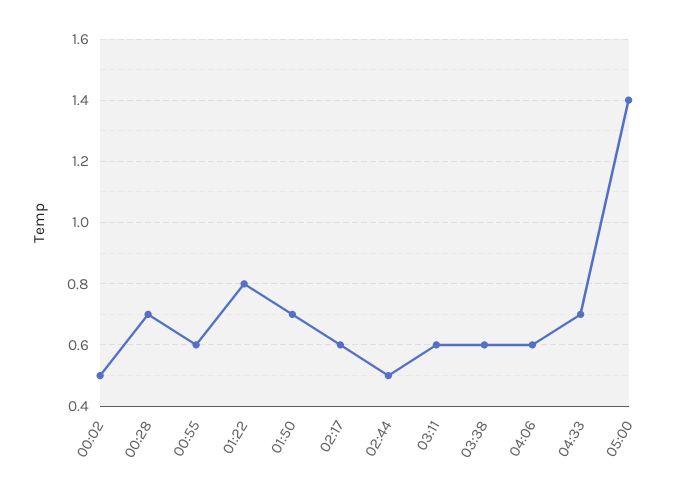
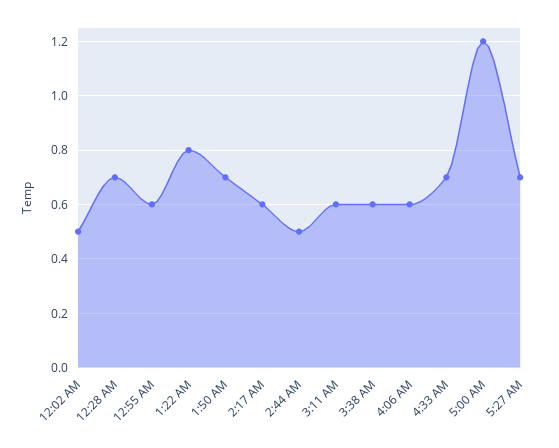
05:00: 1.4 -> 1.2
5:27 AM: none -> 0.7

